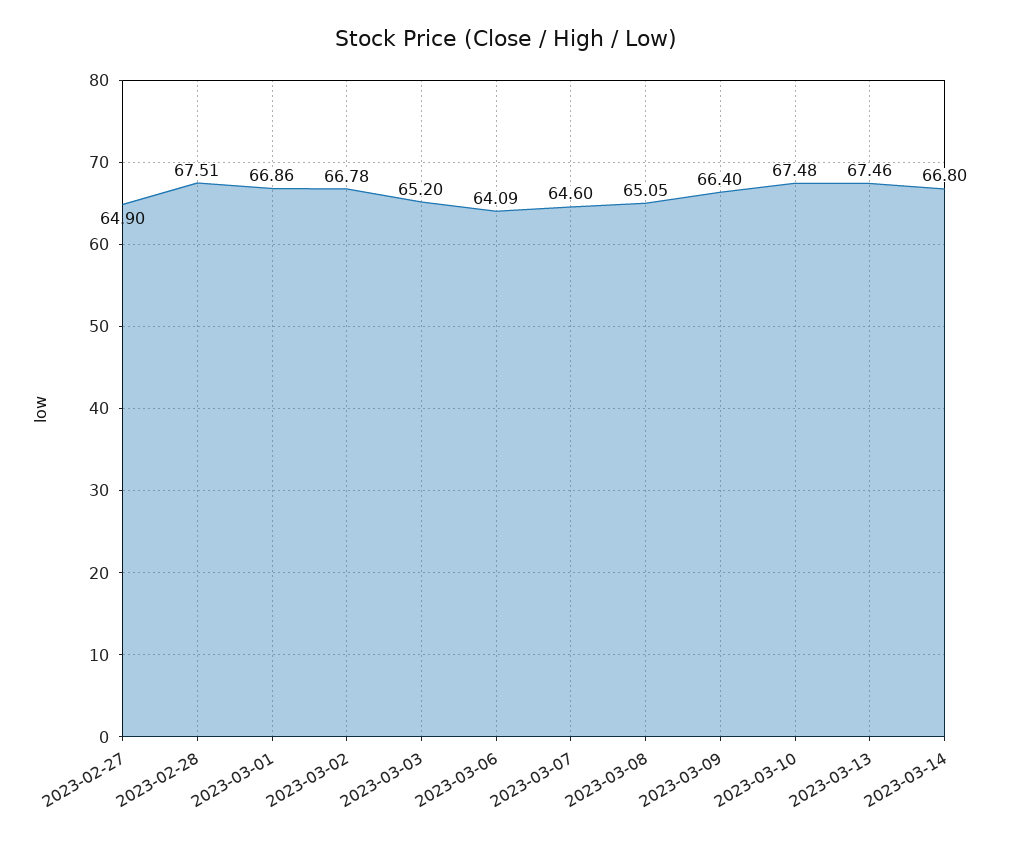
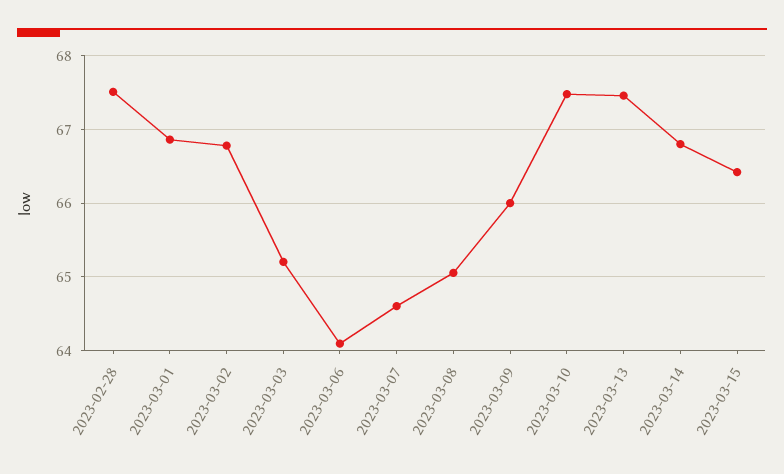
2023-02-27: 64.9 -> none
2023-03-09: 66.4 -> 66
2023-03-15: none -> 66.4

